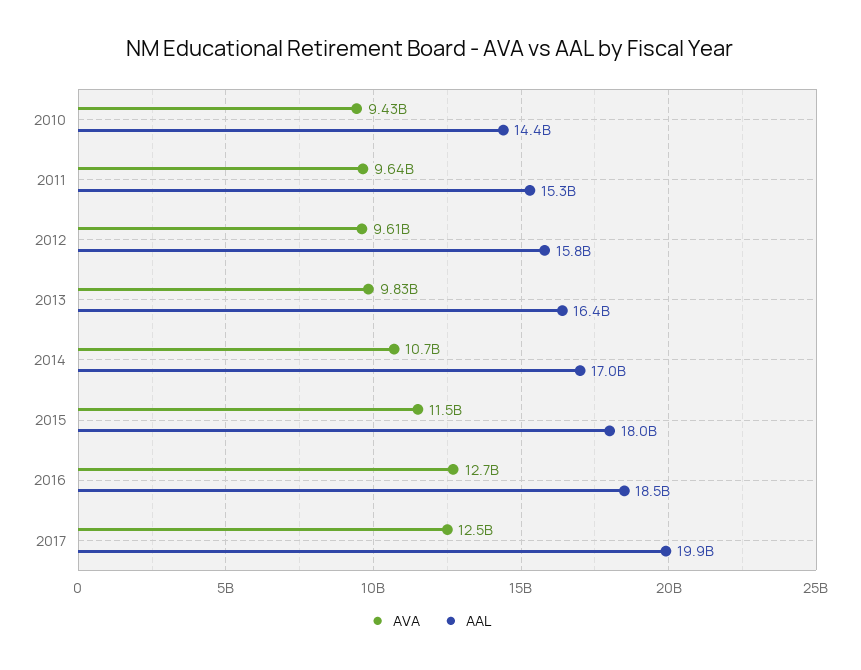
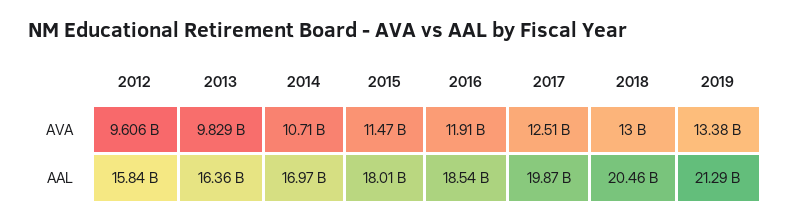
AVA, 2010: 9430000000 -> none
AAL, 2010: 14400000000 -> none
AVA, 2011: 9640000000 -> none
AAL, 2011: 15300000000 -> none
AVA, 2016: 12700000000 -> 11910000000
AVA, 2018: none -> 13000000000
AVA, 2019: none -> 13380000000
AAL, 2018: none -> 20460000000
AAL, 2019: none -> 21290000000

